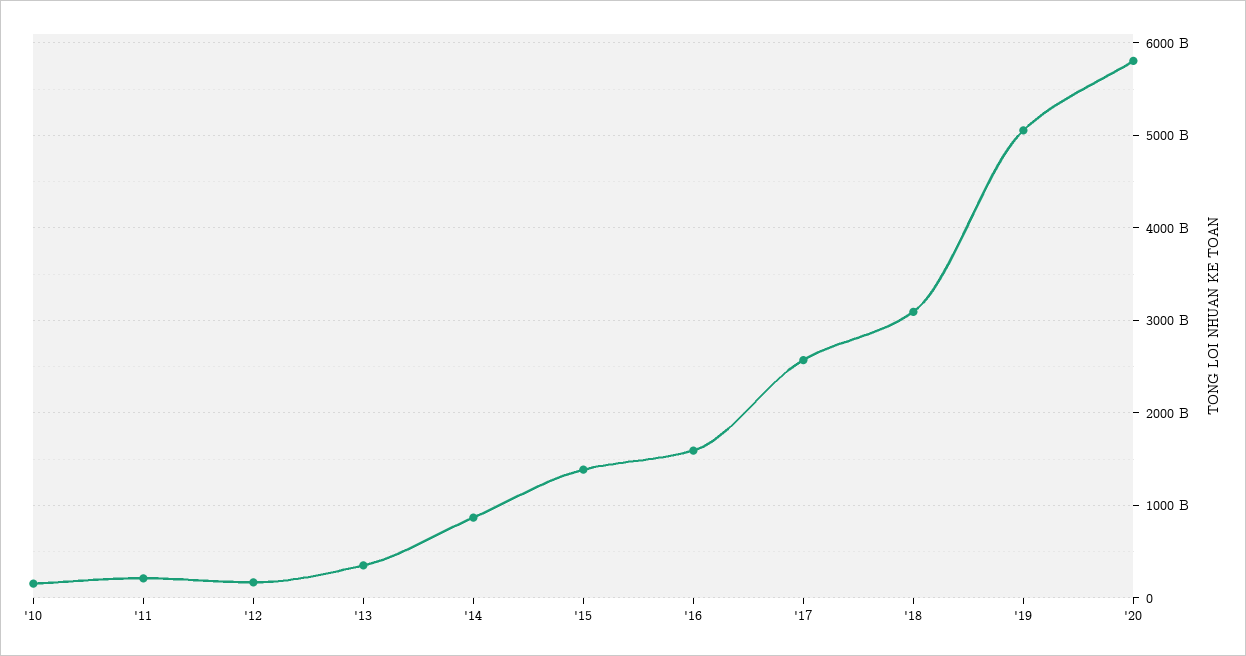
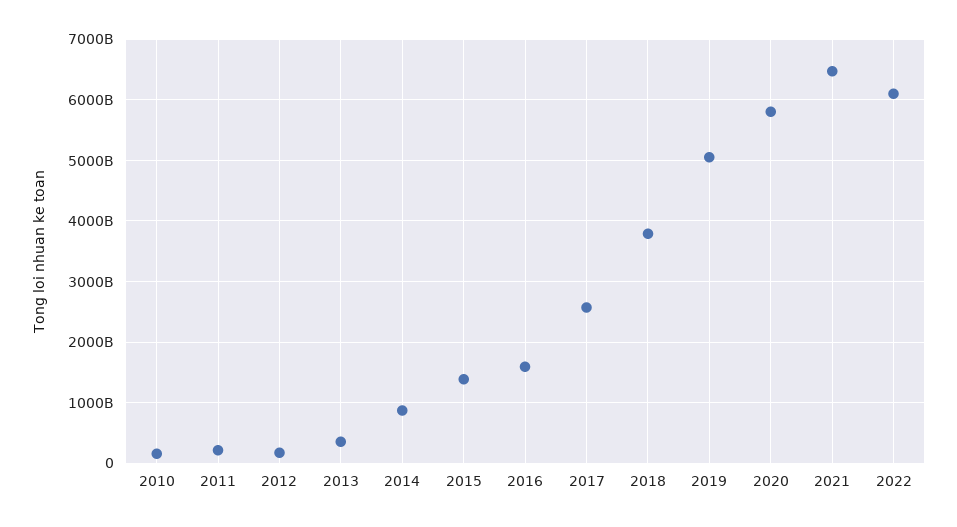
'18: 3100000000000 -> 3800000000000
2021: none -> 6500000000000
2022: none -> 6100000000000

